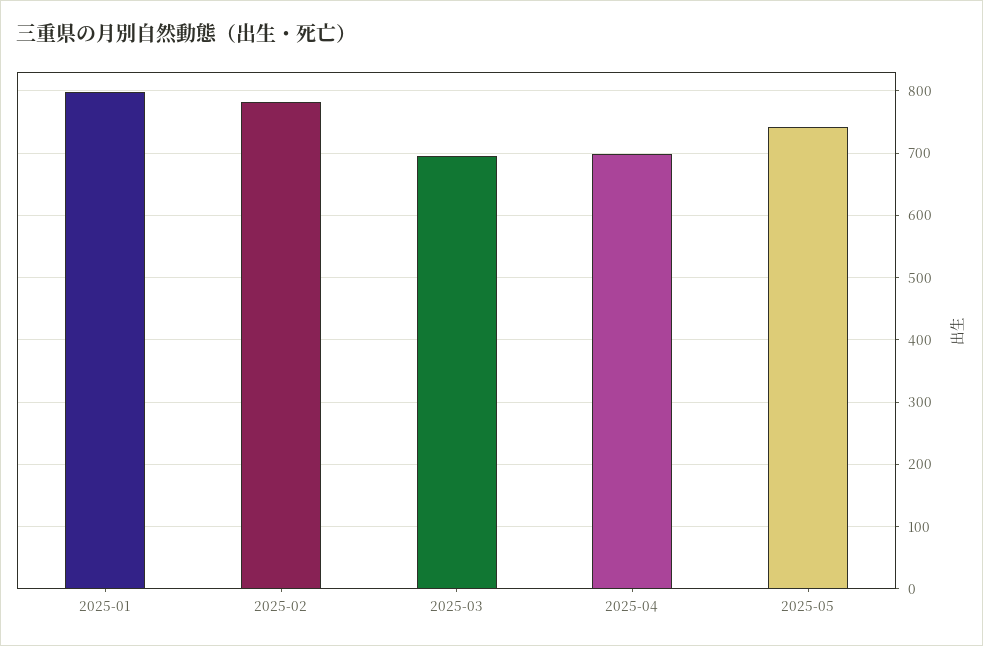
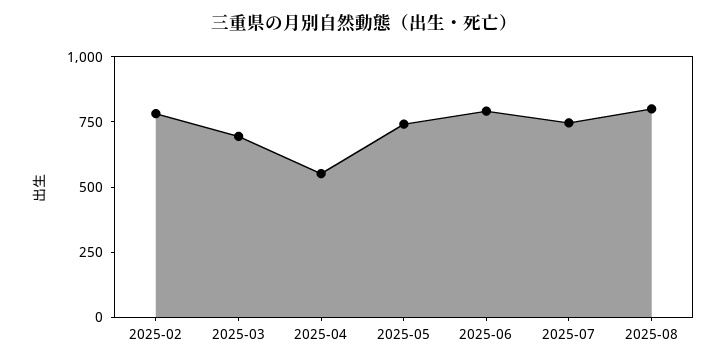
2025-01: 800 -> none
2025-04: 700 -> 550
2025-06: none -> 800
2025-07: none -> 750
2025-08: none -> 800

